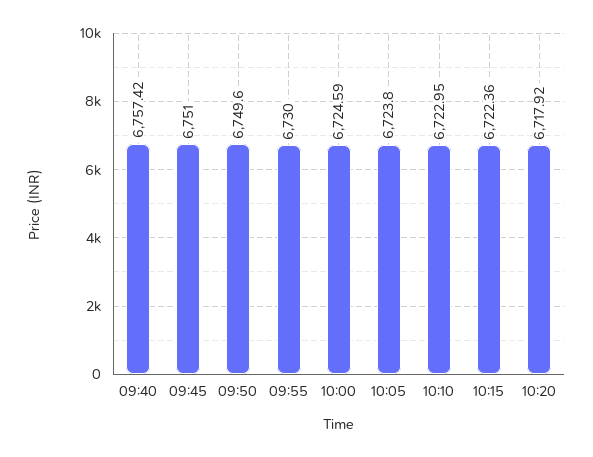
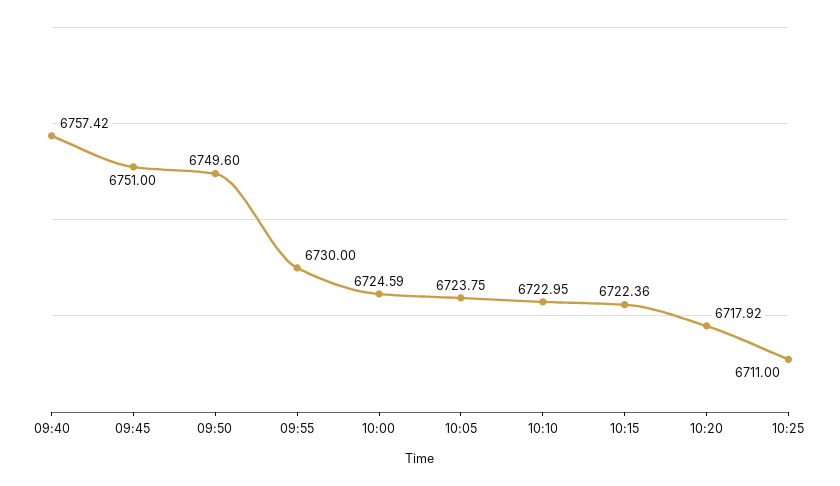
10:05: 6723.8 -> 6723.75
10:25: none -> 6711

